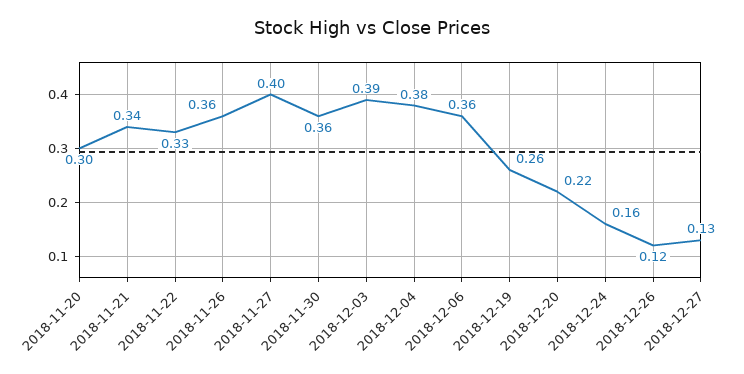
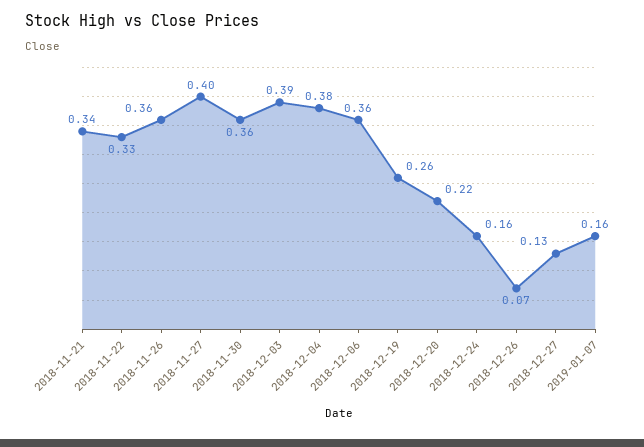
2018-11-20: 0.3 -> none
2018-12-26: 0.12 -> 0.07
2019-01-07: none -> 0.16

